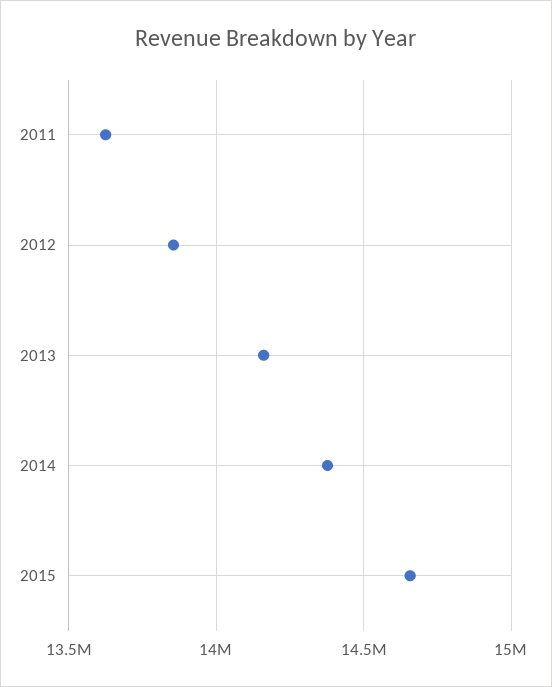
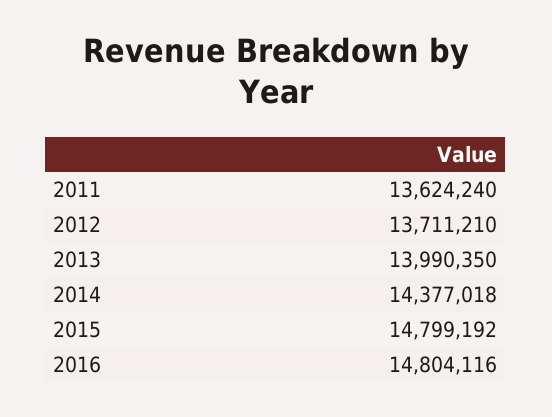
2012: 13850000 -> 13711210
2013: 14150000 -> 13990350
2015: 14650000 -> 14799192
2016: none -> 14804116

